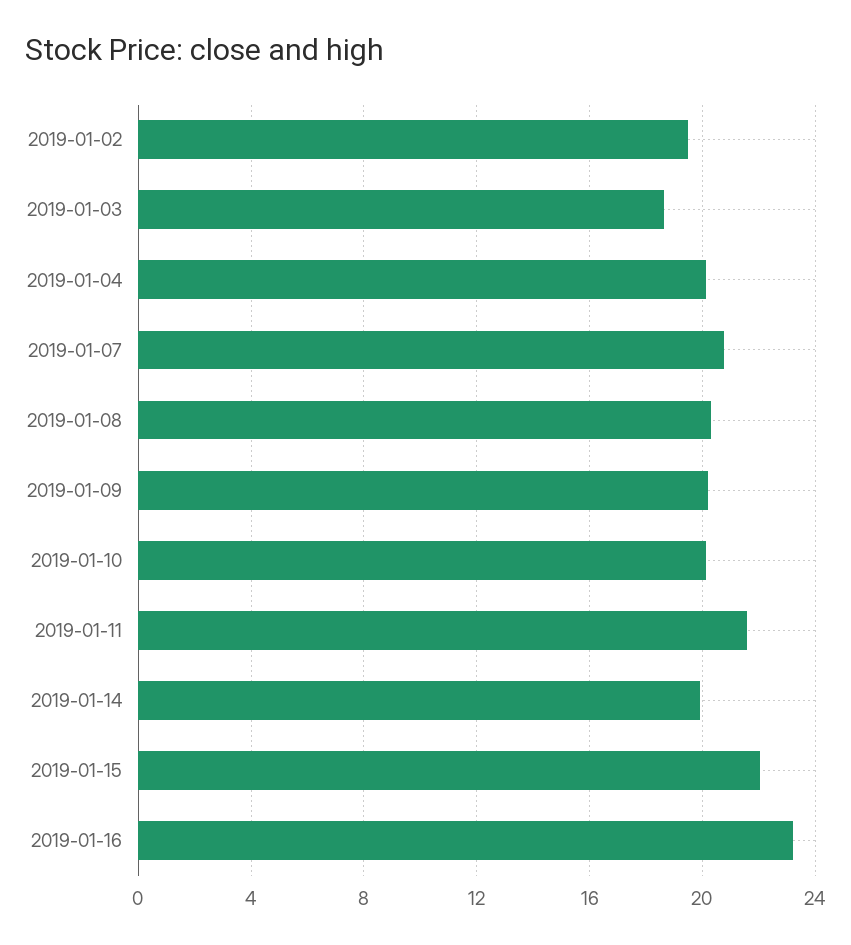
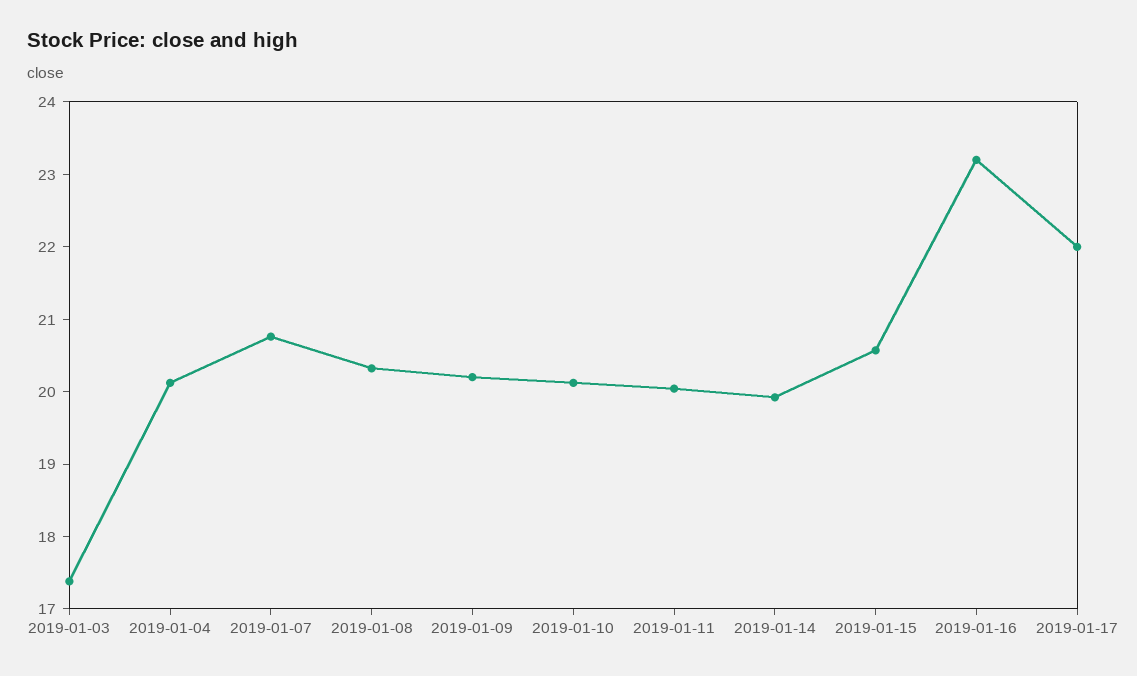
2019-01-02: 19.5 -> none
2019-01-03: 18.5 -> 17.4
2019-01-11: 21.5 -> 20
2019-01-15: 22 -> 20.6
2019-01-17: none -> 22

